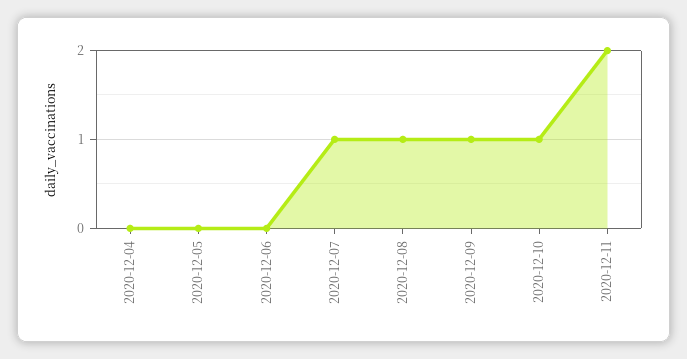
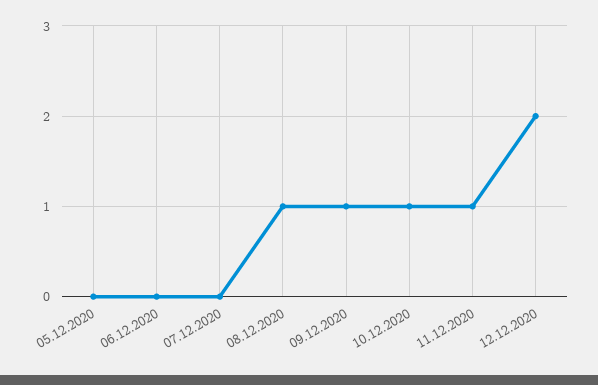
2020-12-04: 0 -> none
2020-12-07: 1 -> 0
2020-12-11: 2 -> 1
12.12.2020: none -> 2

